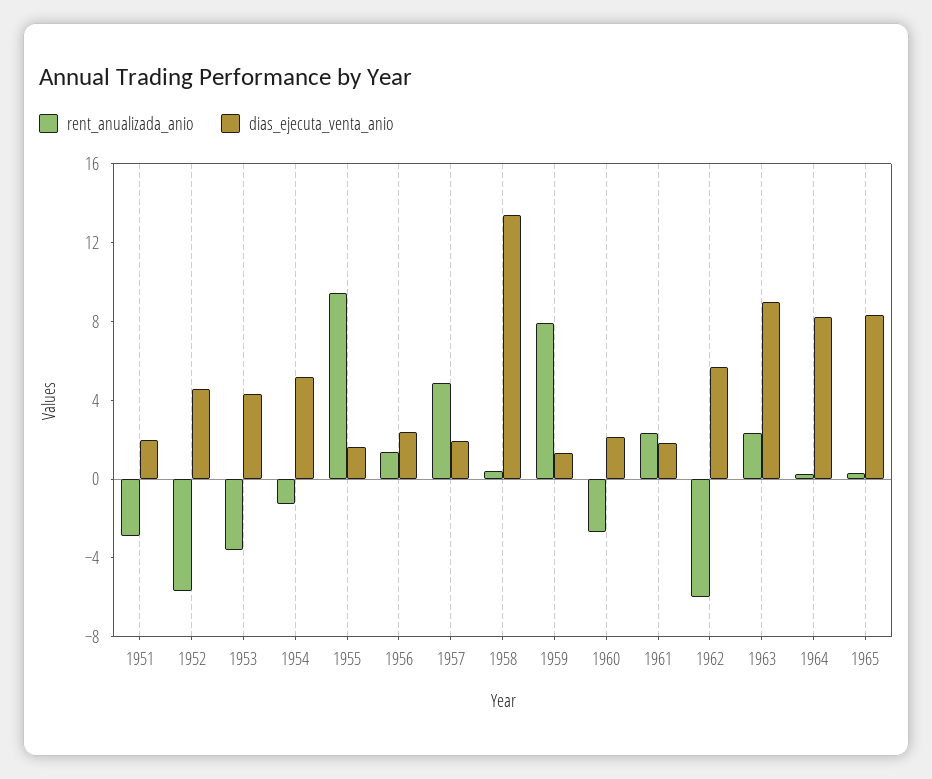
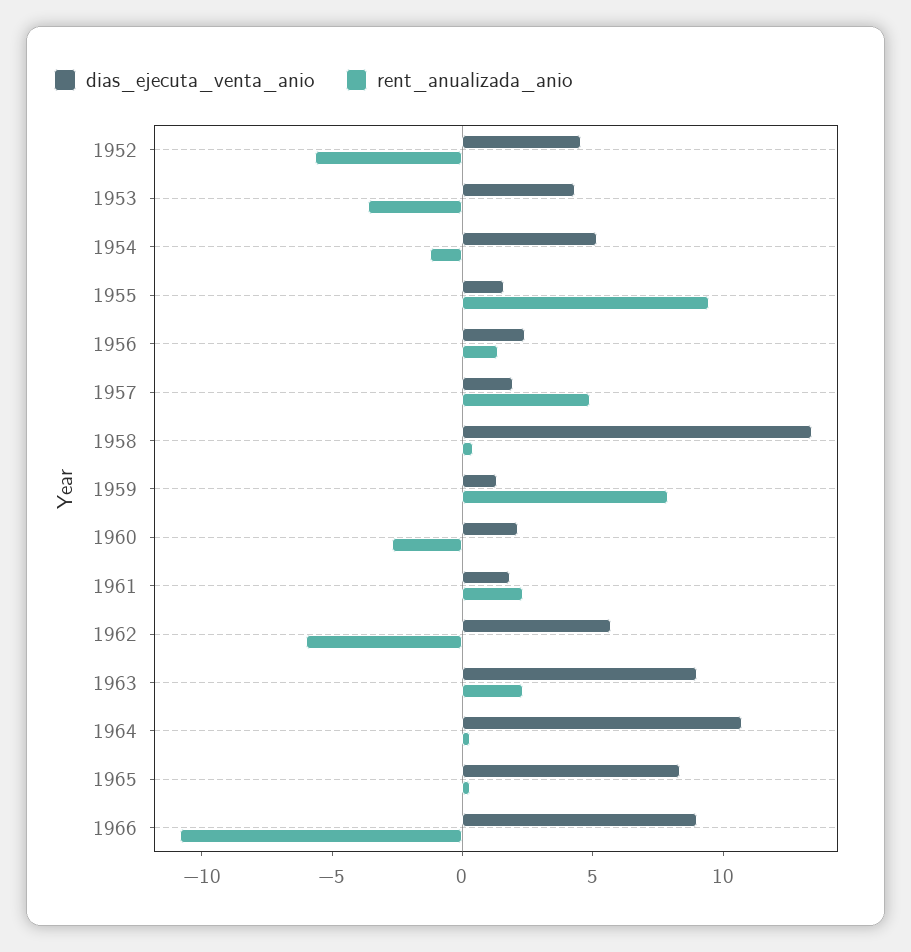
rent_anualizada_anio, 1951: -3 -> none
dias_ejecuta_venta_anio, 1951: 2 -> none
dias_ejecuta_venta_anio, 1964: 8 -> 11
dias_ejecuta_venta_anio, 1966: none -> 9
rent_anualizada_anio, 1966: none -> -11

